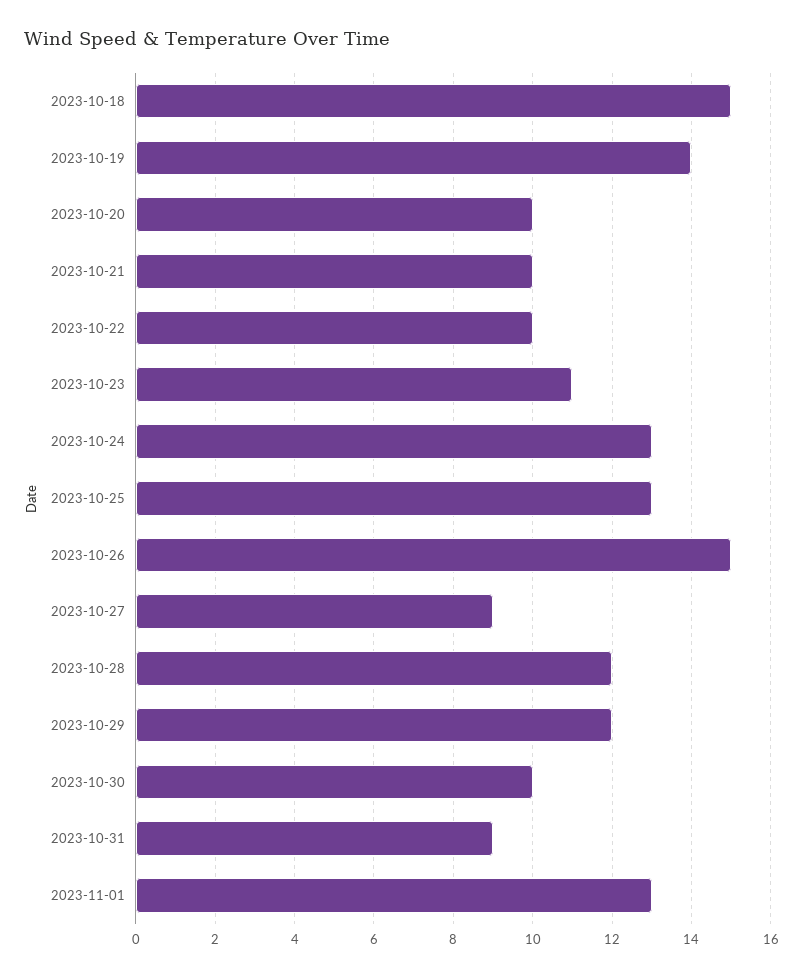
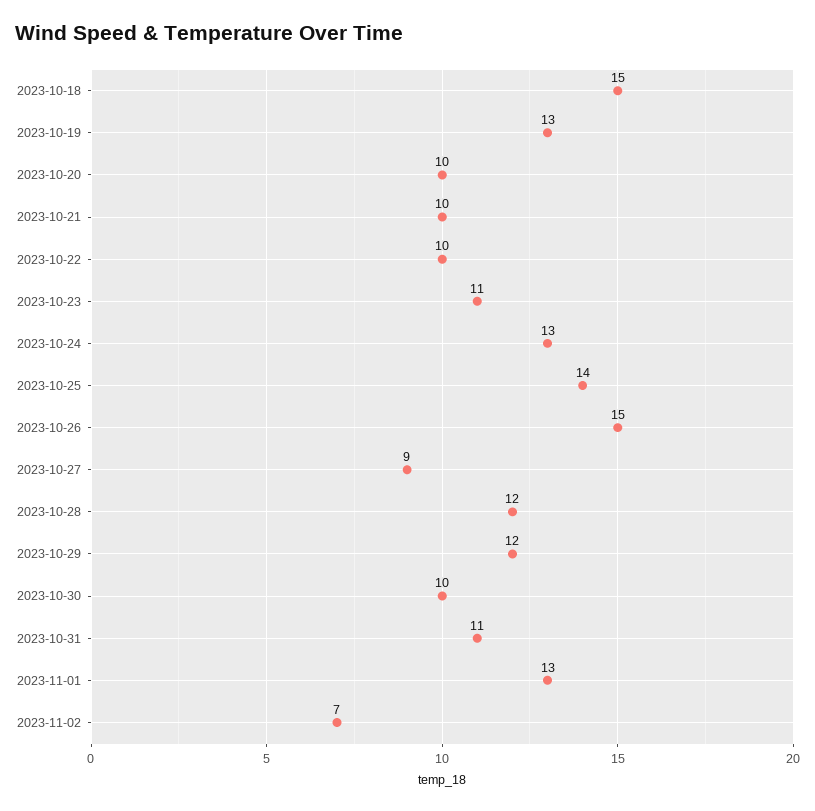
2023-10-19: 14 -> 13
2023-10-25: 13 -> 14
2023-10-31: 9 -> 11
2023-11-02: none -> 7

